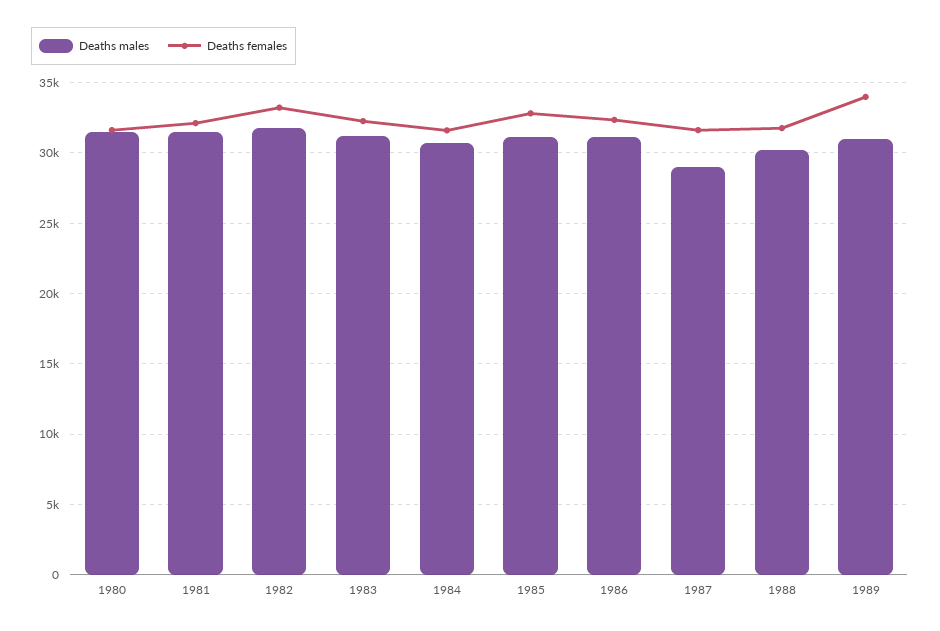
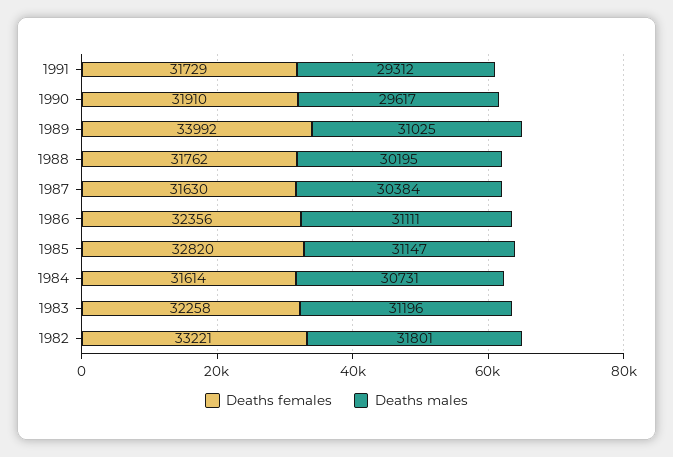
Deaths males, 1980: 31500 -> none
Deaths females, 1980: 31500 -> none
Deaths males, 1981: 31500 -> none
Deaths females, 1981: 32000 -> none
Deaths males, 1987: 29000 -> 30384
Deaths females, 1991: none -> 31729
Deaths males, 1991: none -> 29312
Deaths females, 1990: none -> 31910
Deaths males, 1990: none -> 29617

